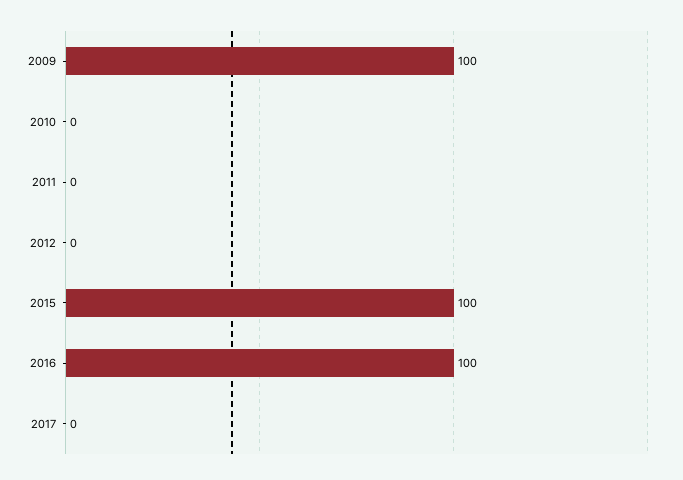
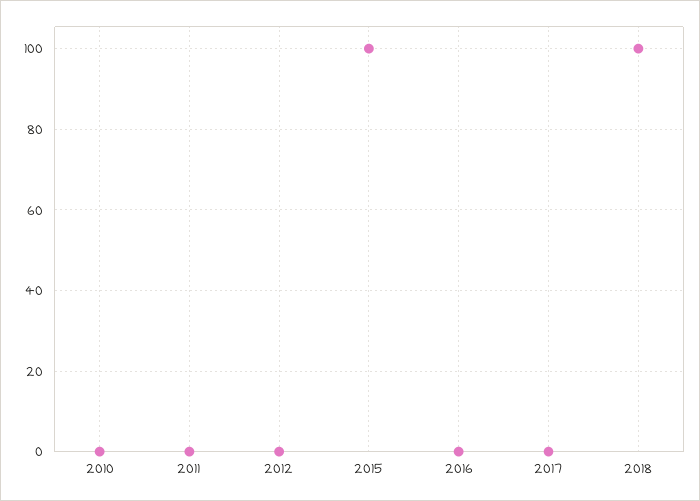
2009: 100 -> none
2016: 100 -> 0
2018: none -> 100

